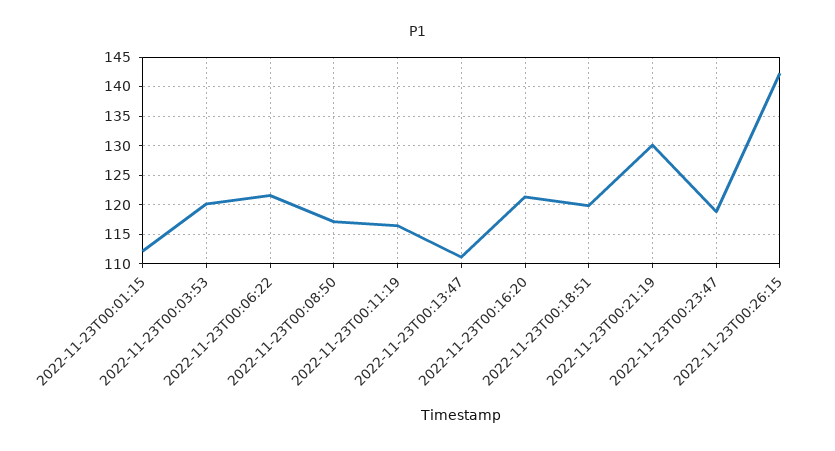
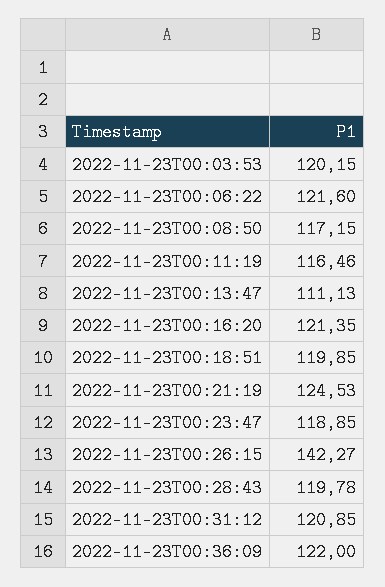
2022-11-23T00:01:15: 112.5 -> none
2022-11-23T00:21:19: 130 -> 124.53
2022-11-23T00:28:43: none -> 119.78
2022-11-23T00:31:12: none -> 120.85
2022-11-23T00:36:09: none -> 122

